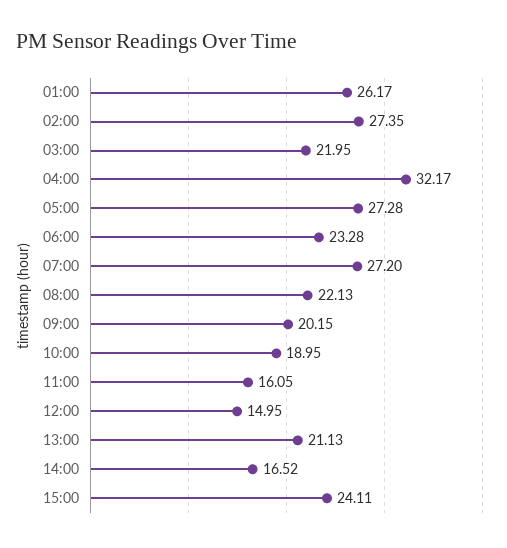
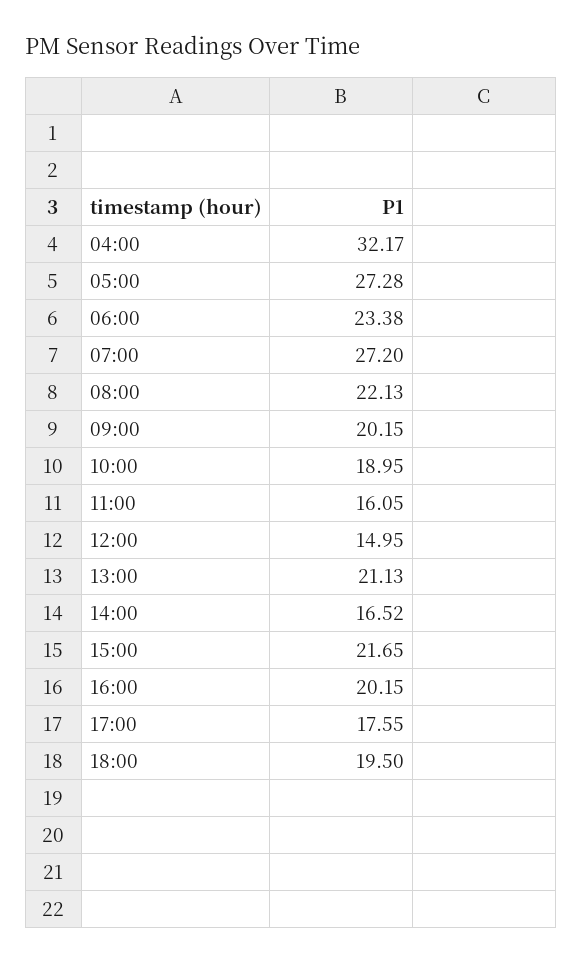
01:00: 26.17 -> none
02:00: 27.35 -> none
03:00: 21.95 -> none
06:00: 23.28 -> 23.38
15:00: 24.11 -> 21.65
16:00: none -> 20.15
17:00: none -> 17.55
18:00: none -> 19.5

